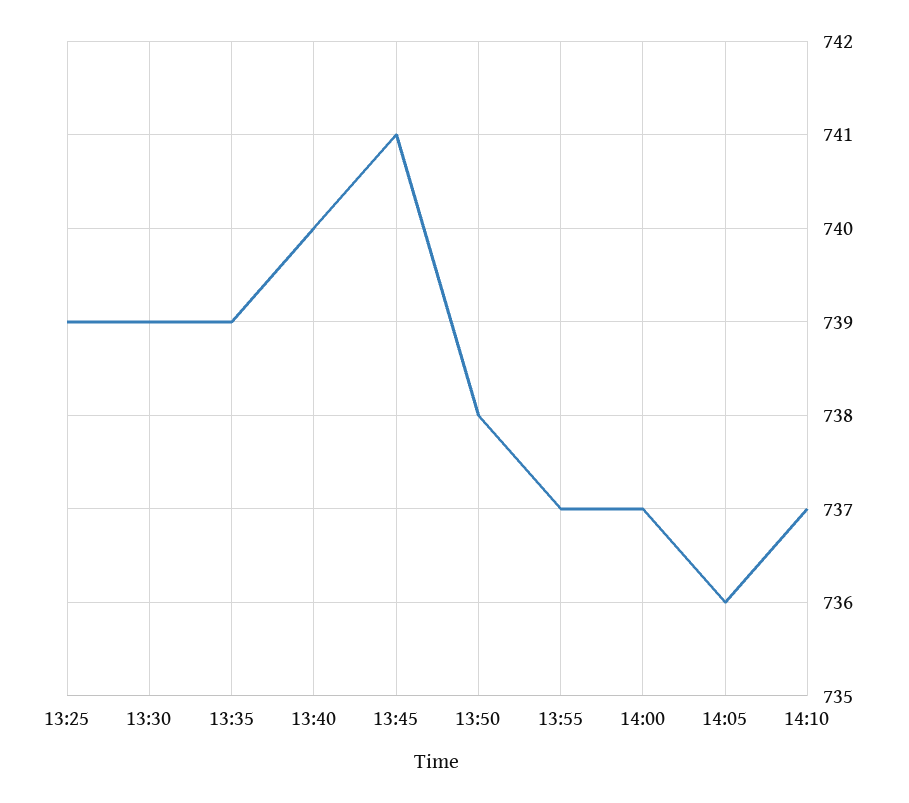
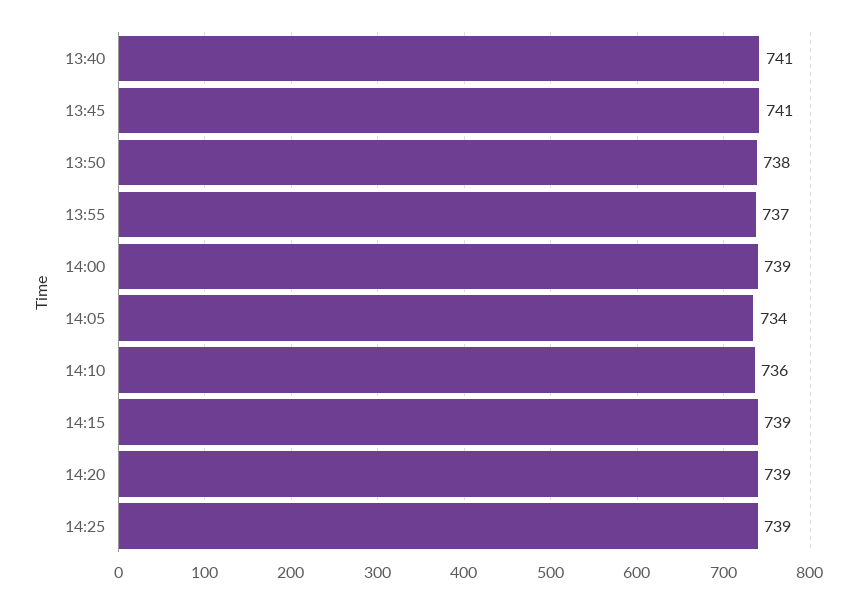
13:25: 739 -> none
13:30: 739 -> none
13:35: 739 -> none
13:40: 740 -> 741
14:00: 737 -> 739
14:05: 736 -> 734
14:10: 737 -> 736
14:15: none -> 739
14:20: none -> 739
14:25: none -> 739

